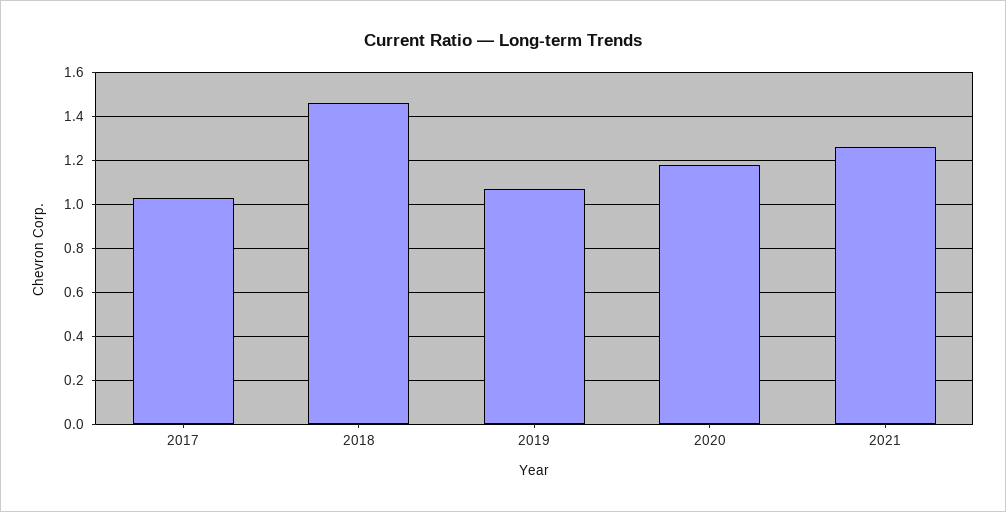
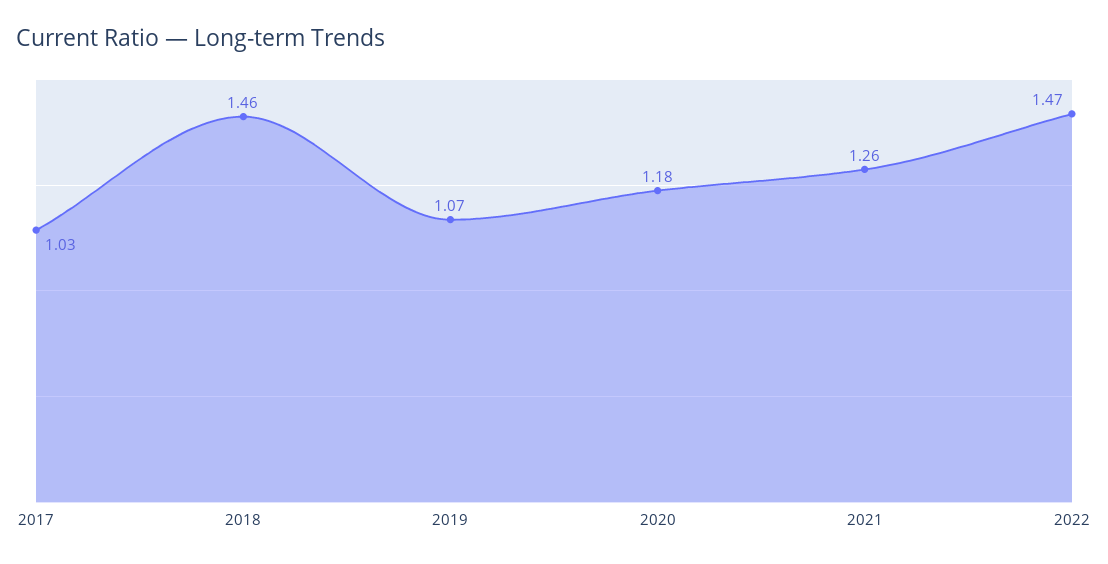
2022: none -> 1.47

